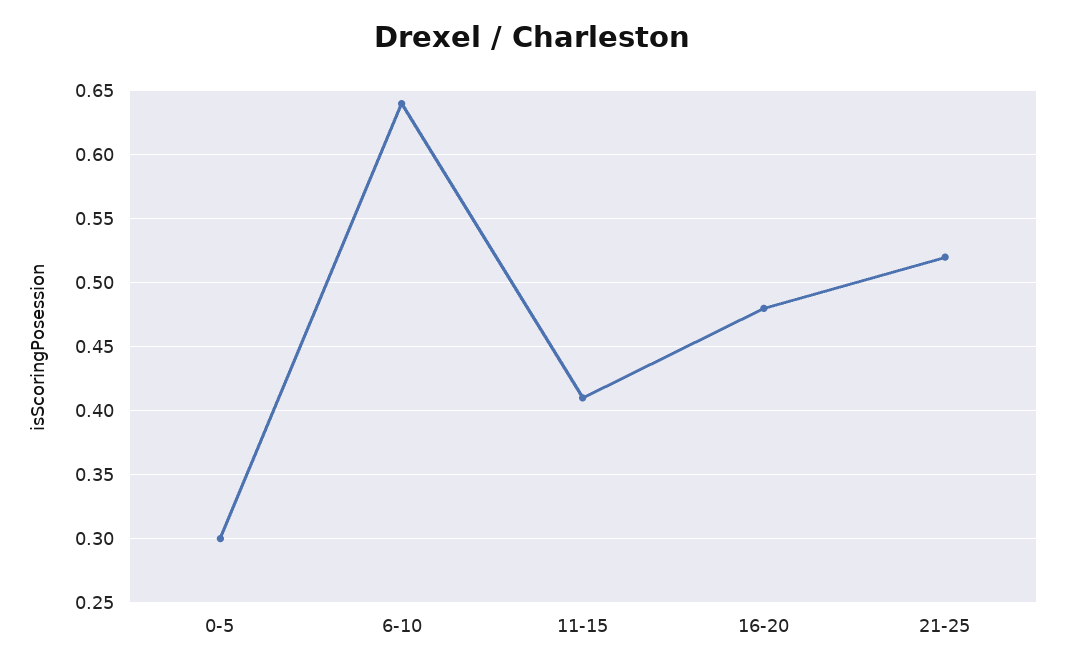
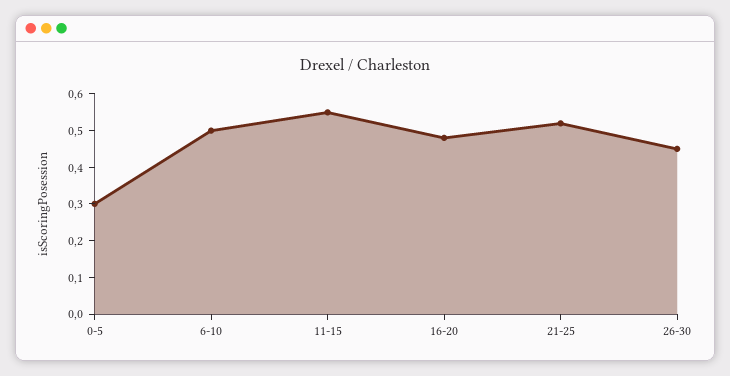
6-10: 0.64 -> 0.5
11-15: 0.41 -> 0.55
26-30: none -> 0.45

